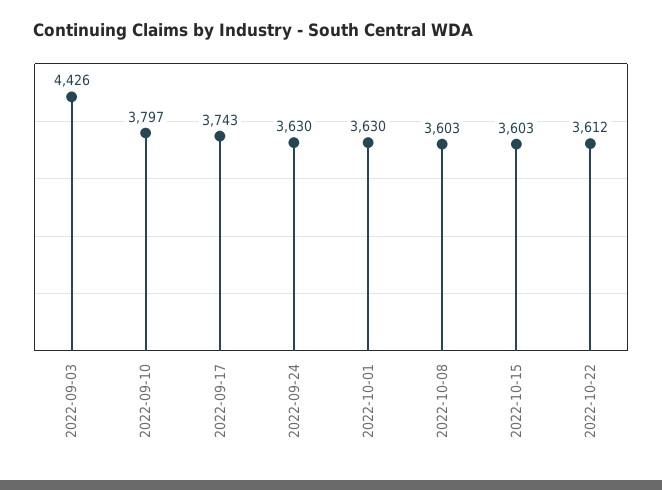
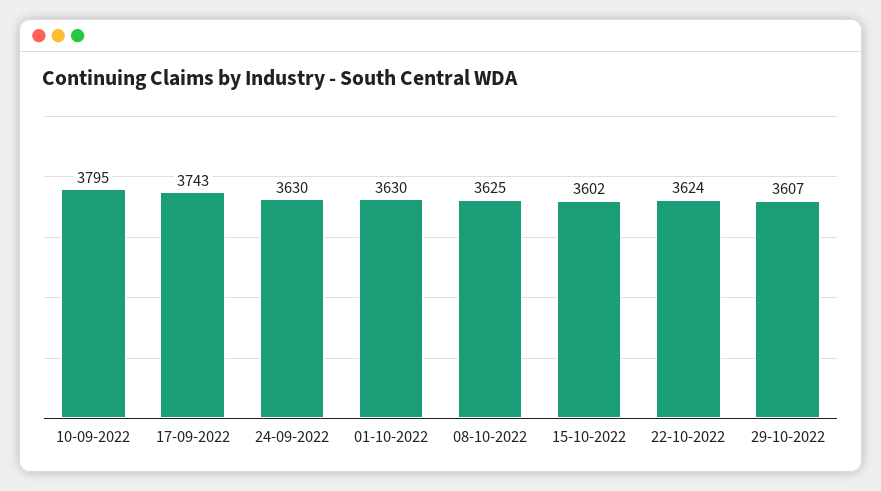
2022-09-03: 4426 -> none
2022-09-10: 3797 -> 3795
2022-10-08: 3603 -> 3625
2022-10-15: 3603 -> 3602
2022-10-22: 3612 -> 3624
29-10-2022: none -> 3607

